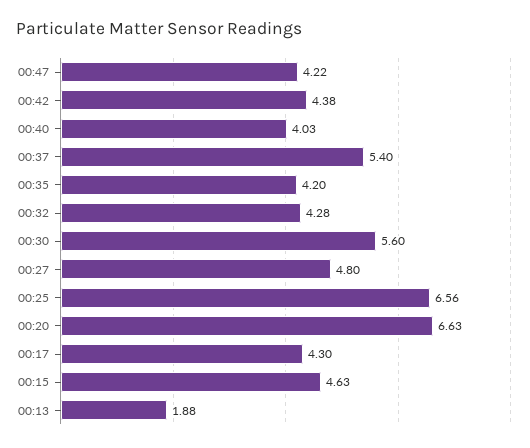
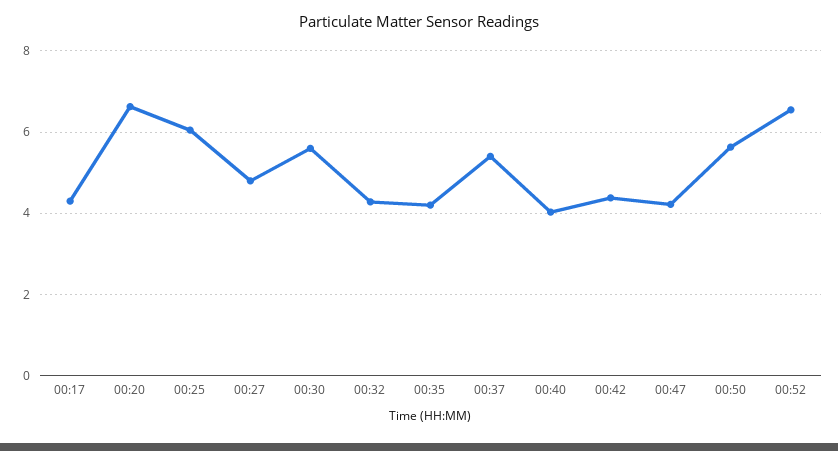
00:25: 6.56 -> 6
00:15: 4.63 -> none
00:13: 1.88 -> none
00:50: none -> 5.6
00:52: none -> 6.6

